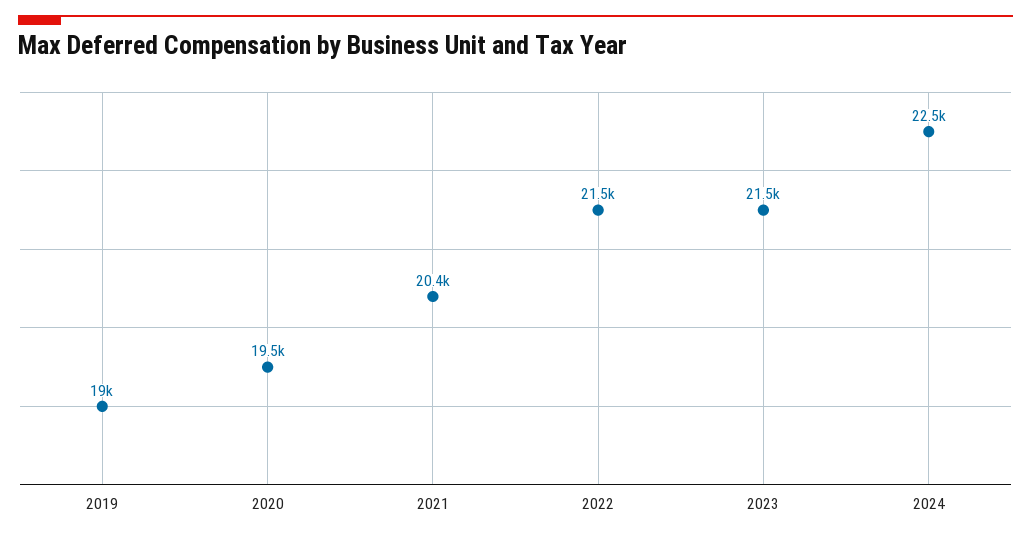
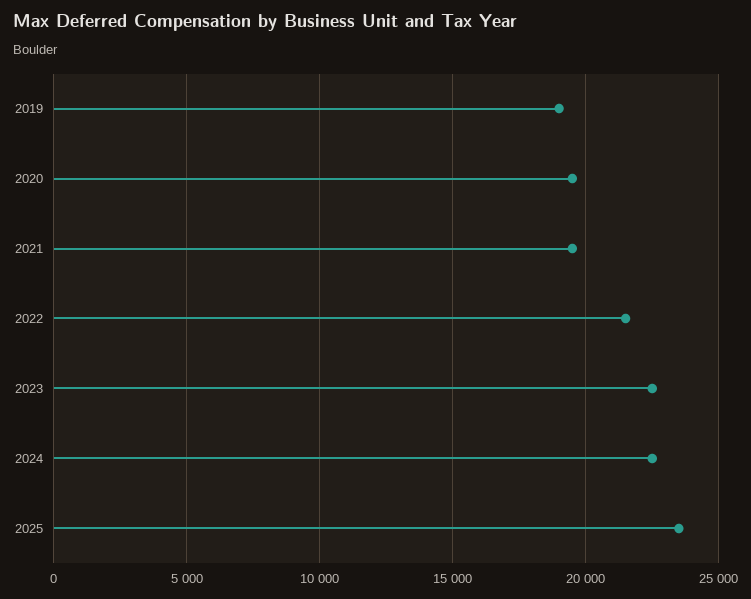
2021: 20400 -> 19500
2023: 21500 -> 22500
2025: none -> 23500

